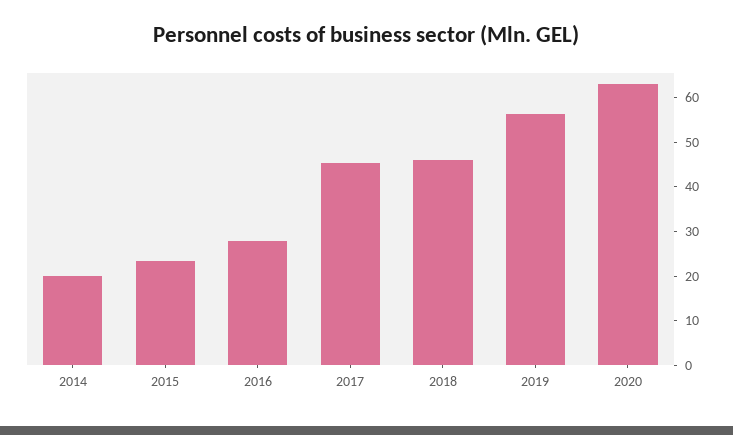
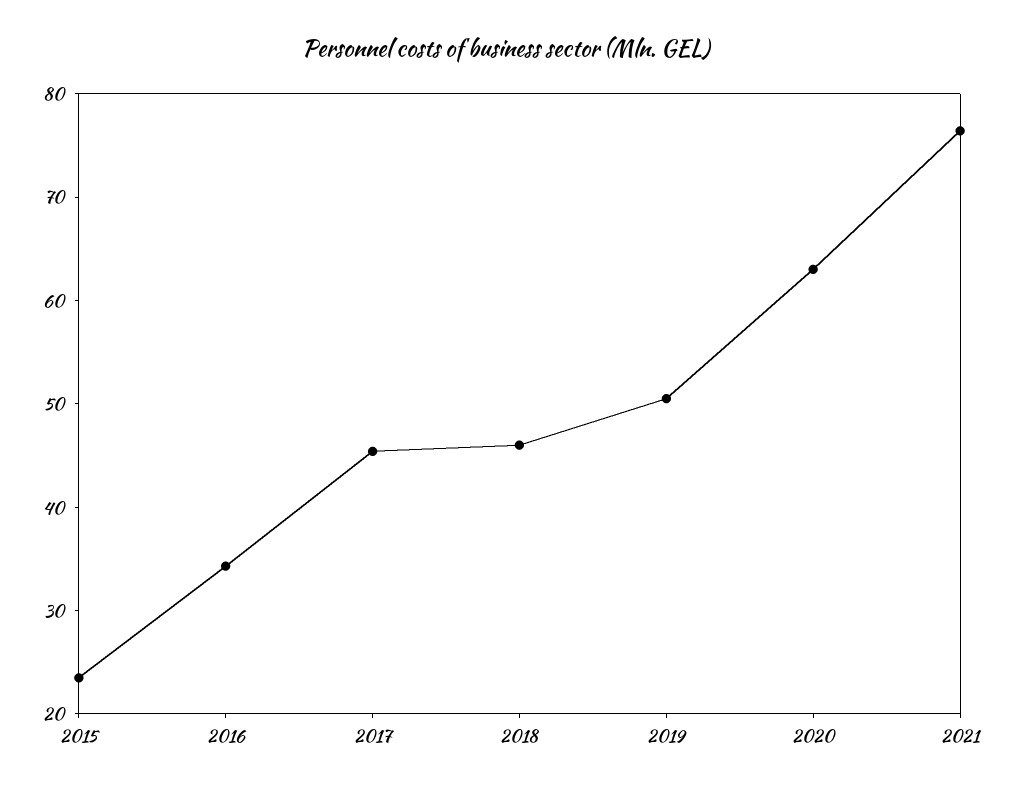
2014: 20 -> none
2016: 28 -> 34
2019: 56 -> 50
2021: none -> 76

